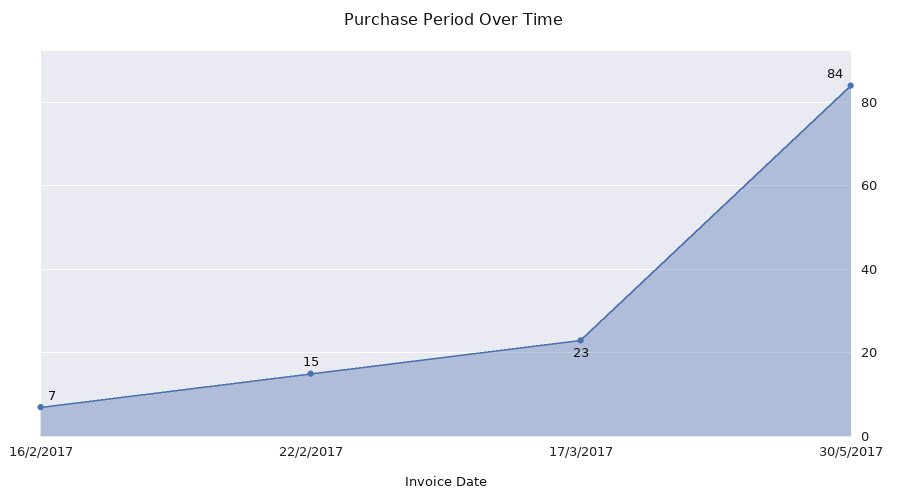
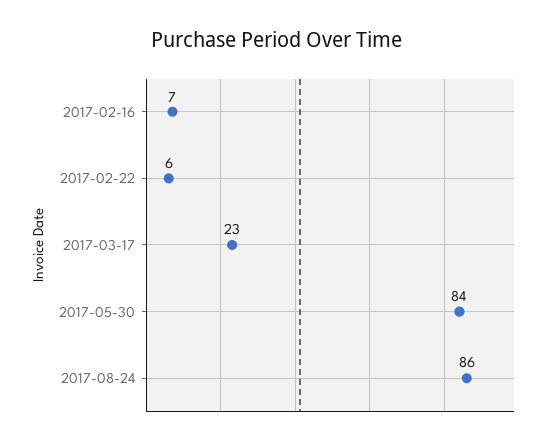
22/2/2017: 15 -> 6
2017-08-24: none -> 86

